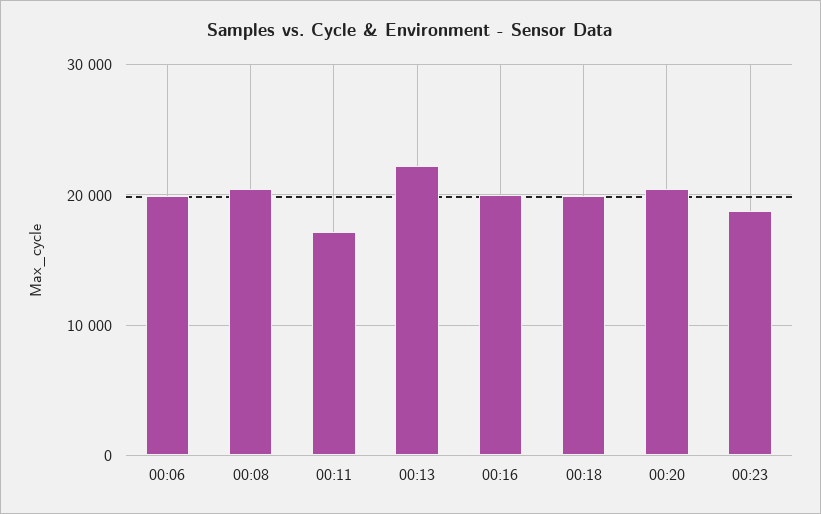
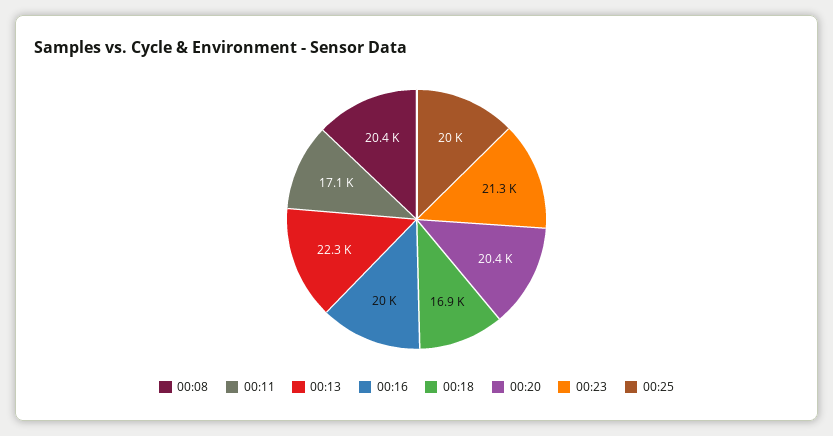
00:06: 20000 -> none
00:18: 20000 -> 16900
00:23: 19000 -> 21300
00:25: none -> 20000

